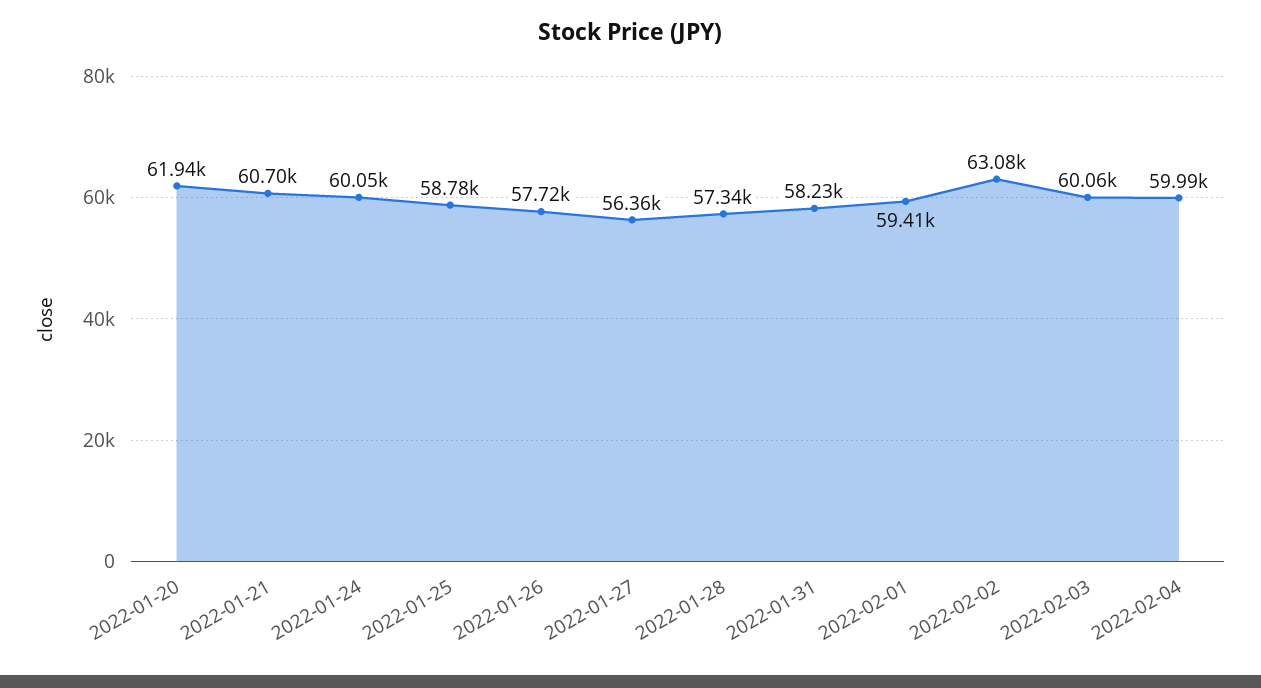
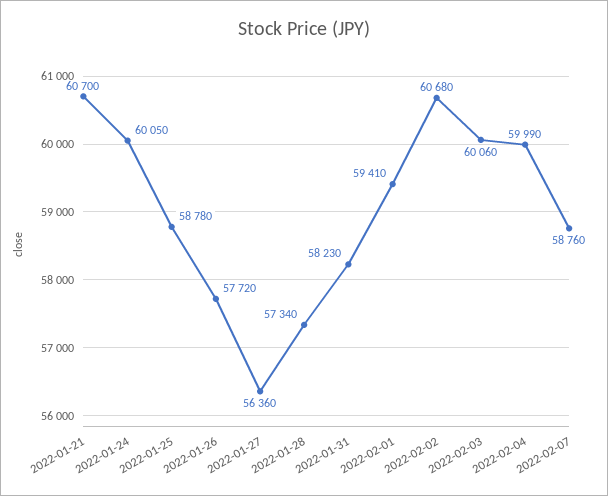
2022-01-20: 61940 -> none
2022-02-02: 63080 -> 60680
2022-02-07: none -> 58760

